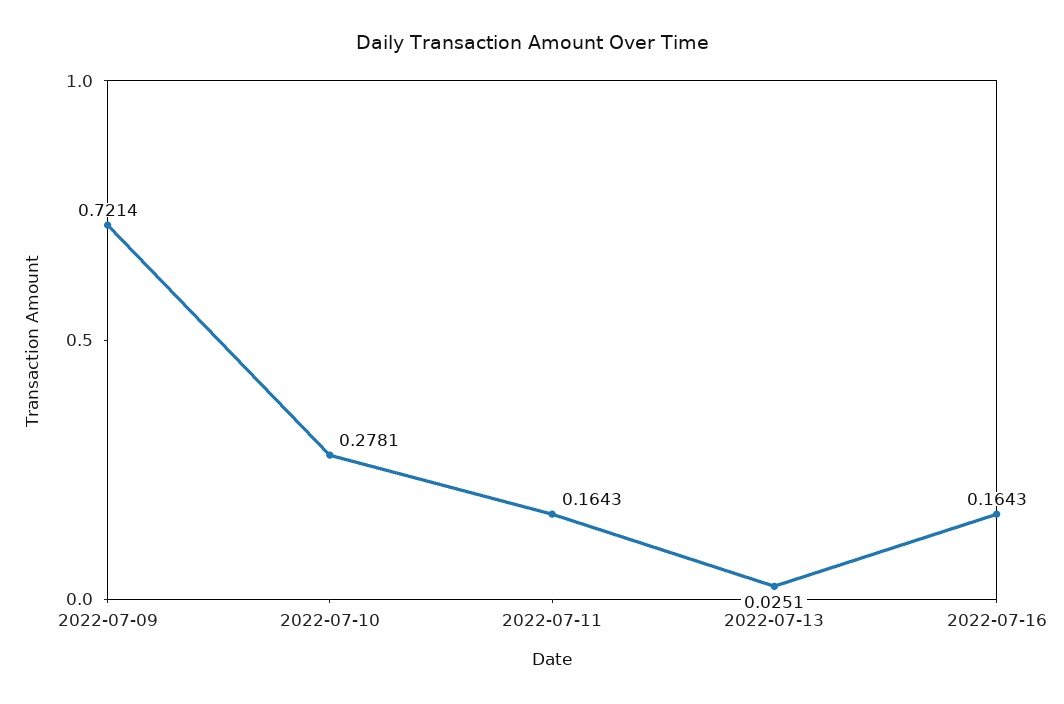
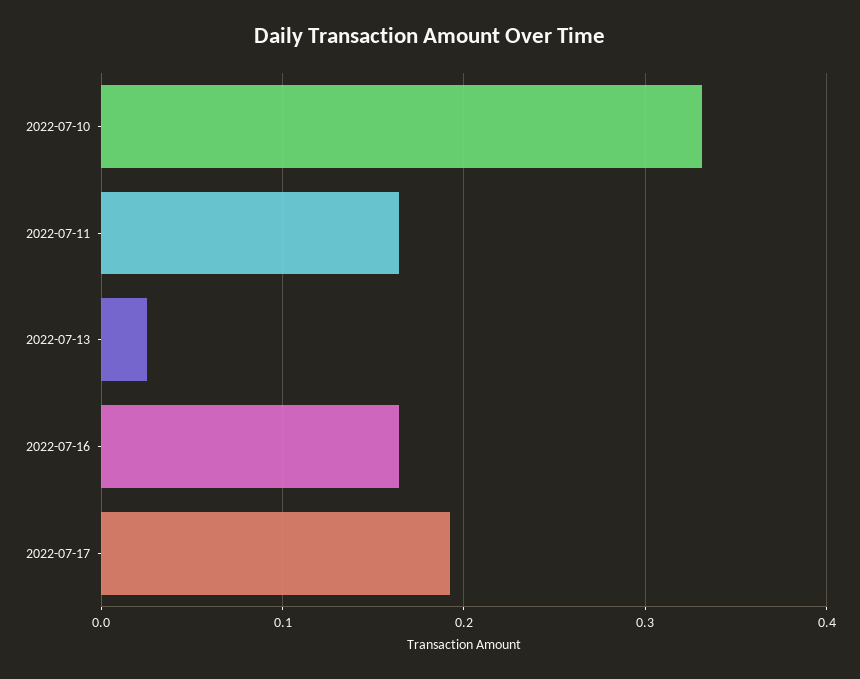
2022-07-09: 0.7214 -> none
2022-07-10: 0.2781 -> 0.33
2022-07-17: none -> 0.19

